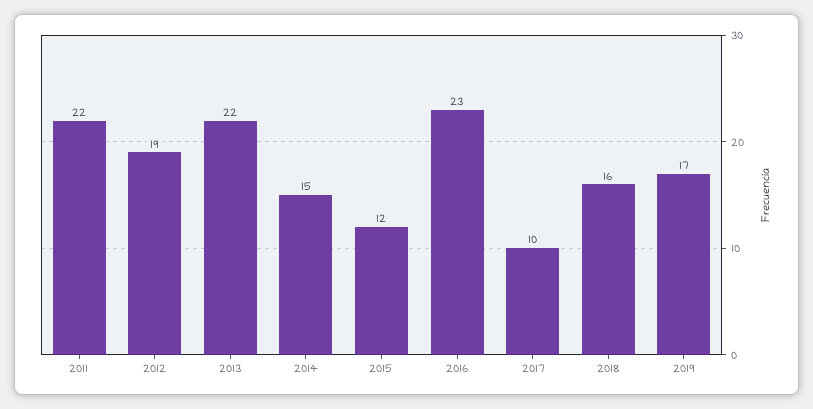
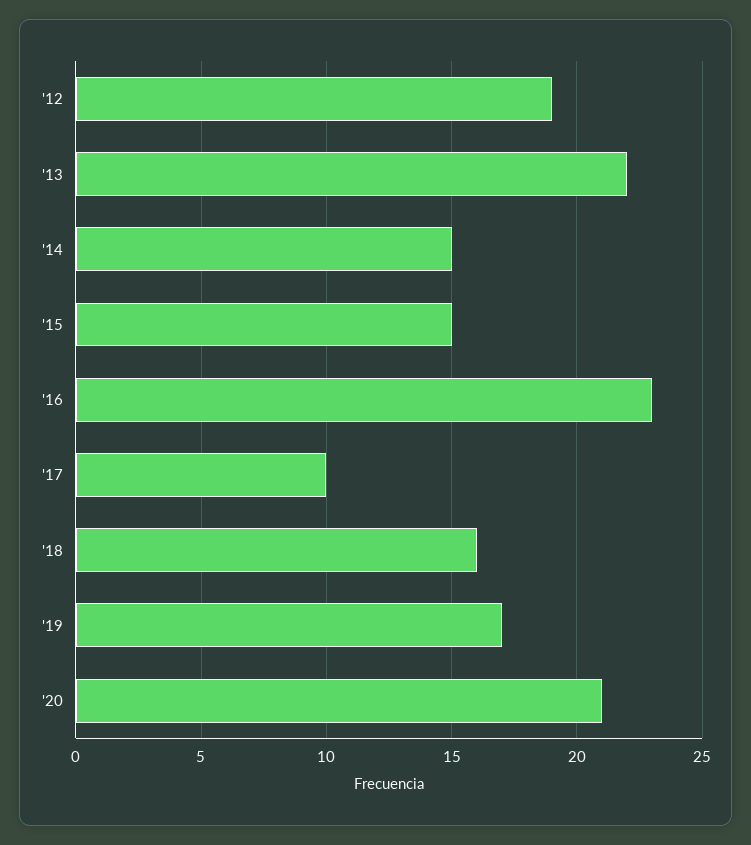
2011: 22 -> none
2015: 12 -> 15
'20: none -> 21

